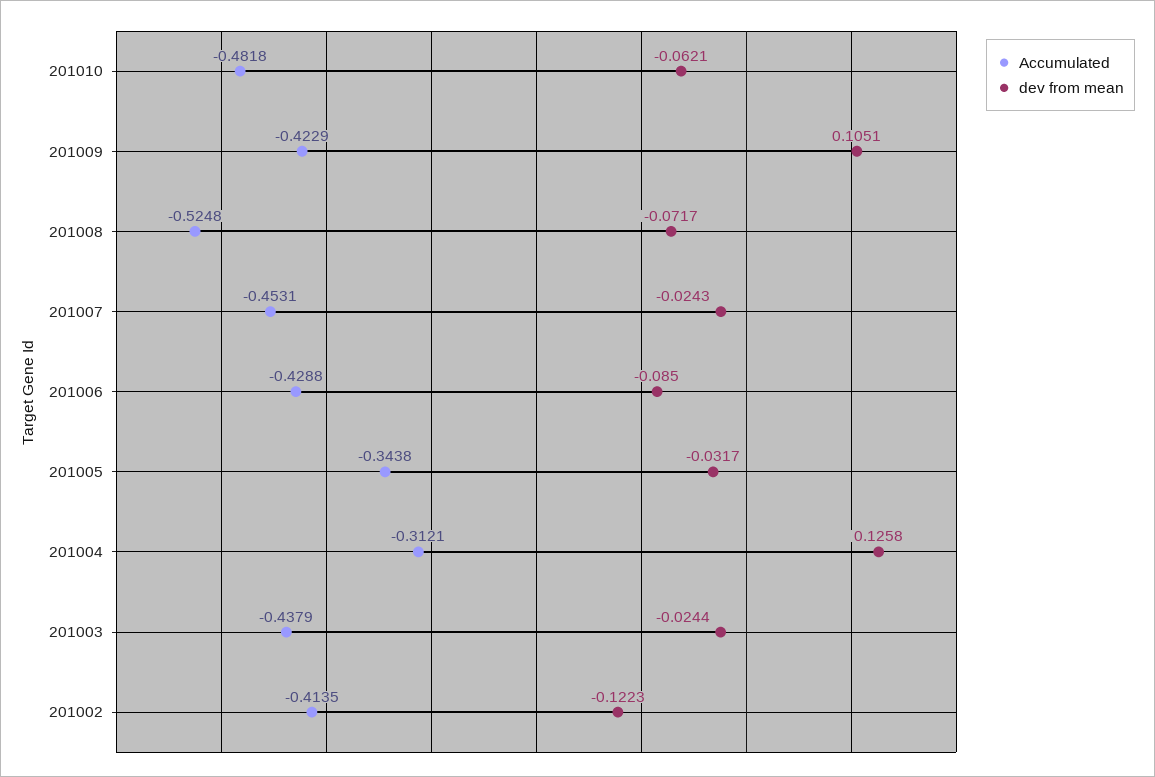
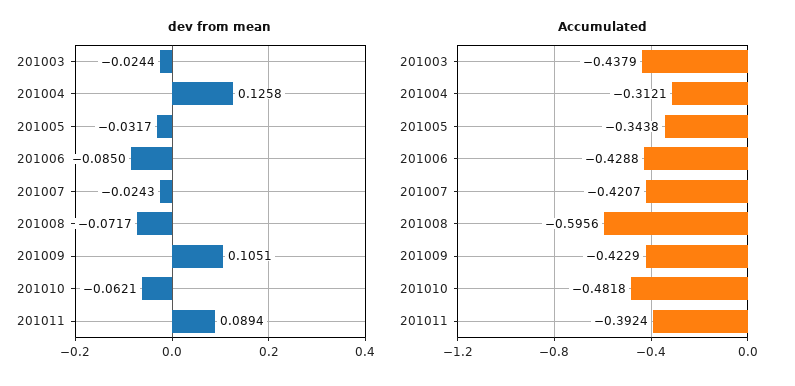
Accumulated, 201008: -0.5248 -> -0.5956
Accumulated, 201007: -0.4531 -> -0.4207
Accumulated, 201002: -0.4135 -> none
dev from mean, 201002: -0.1223 -> none
dev from mean, 201011: none -> 0.0894
Accumulated, 201011: none -> -0.3924

